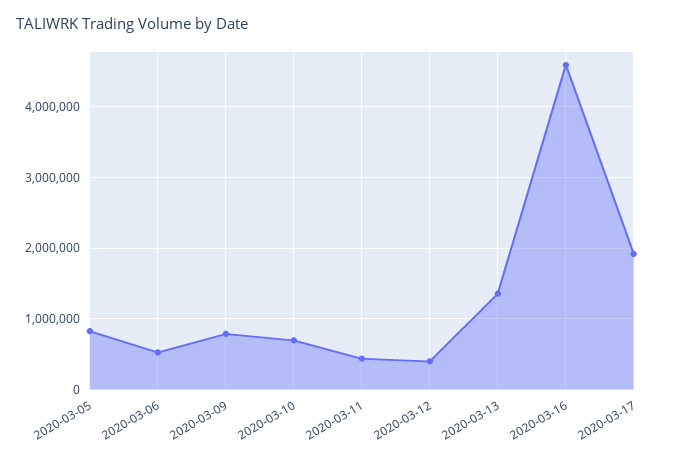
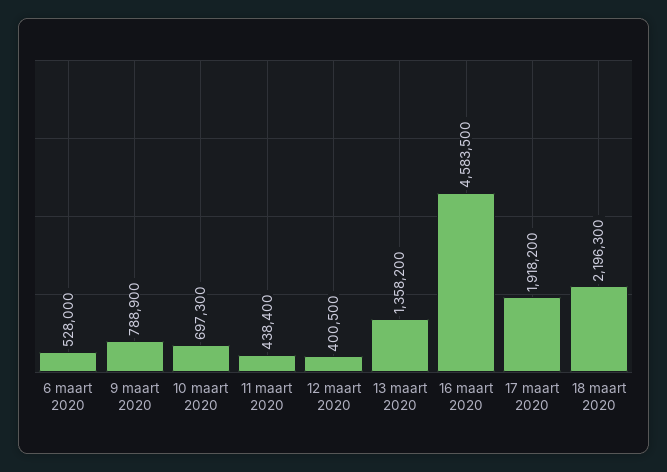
2020-03-05: 800000 -> none
18 maart 2020: none -> 2196300

